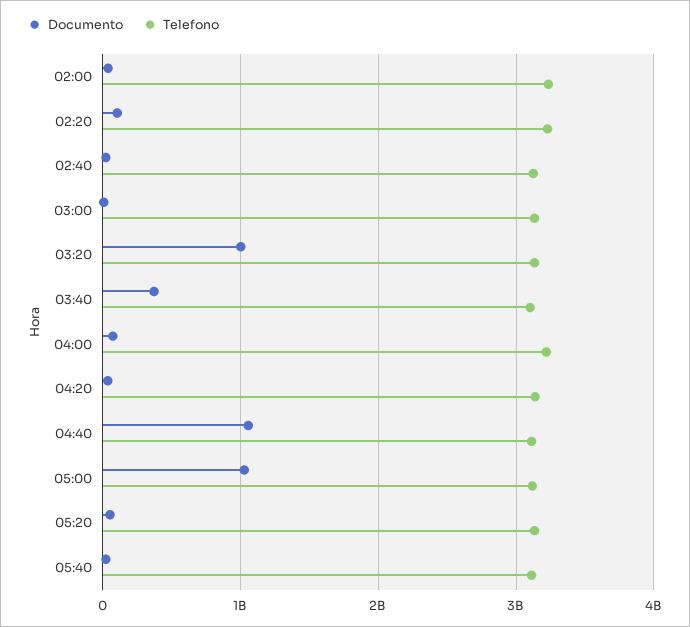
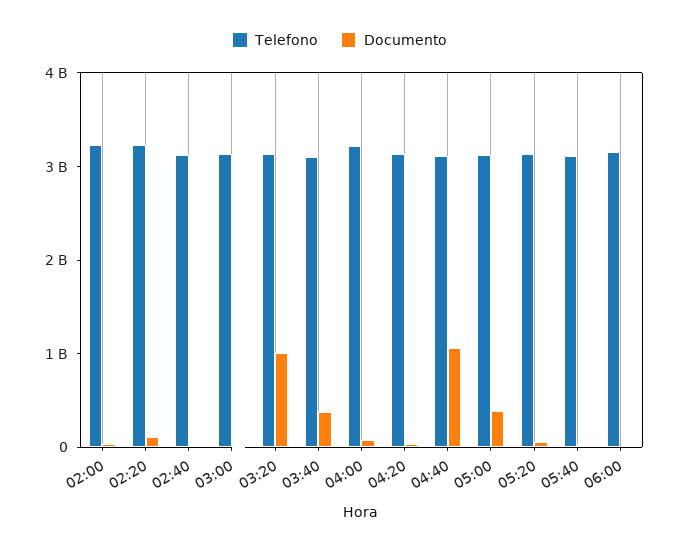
Documento, 05:00: 1000000000 -> 400000000
Telefono, 06:00: none -> 3200000000
Documento, 06:00: none -> 0

